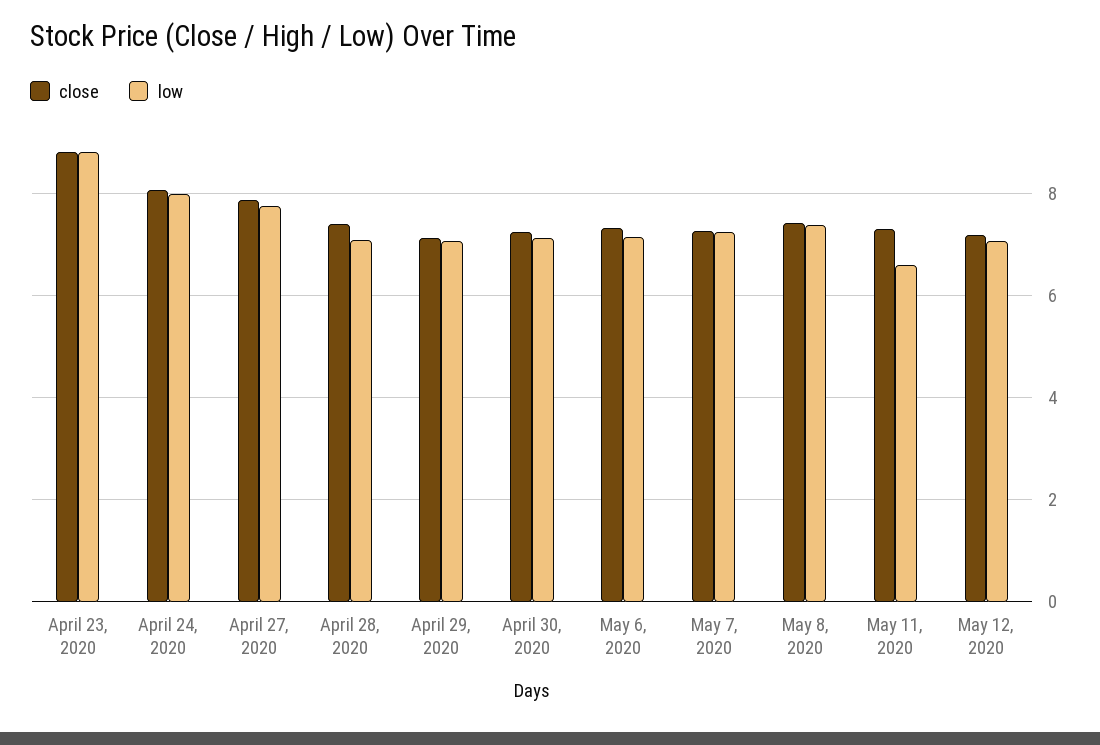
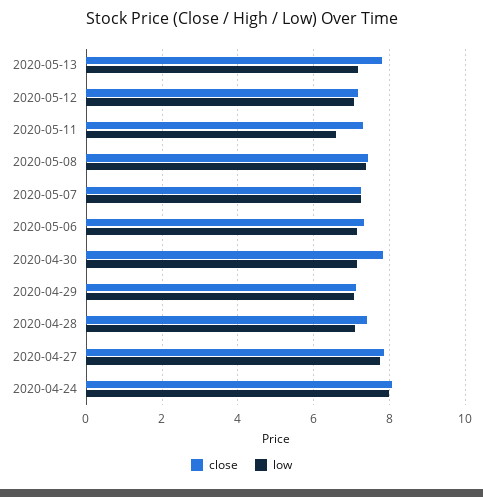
close, April 23, 2020: 8.8 -> none
low, April 23, 2020: 8.8 -> none
close, April 30, 2020: 7.2 -> 7.8
close, 2020-05-13: none -> 7.8
low, 2020-05-13: none -> 7.2

